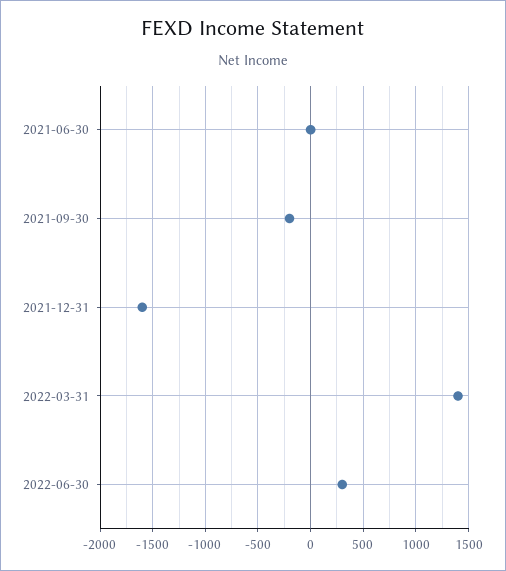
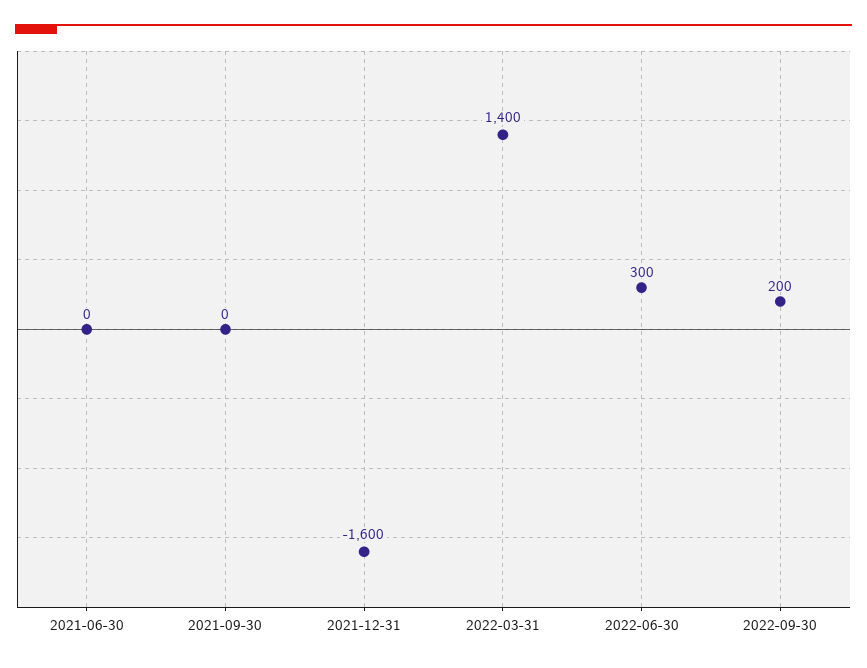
2021-09-30: -200 -> 0
2022-09-30: none -> 200

